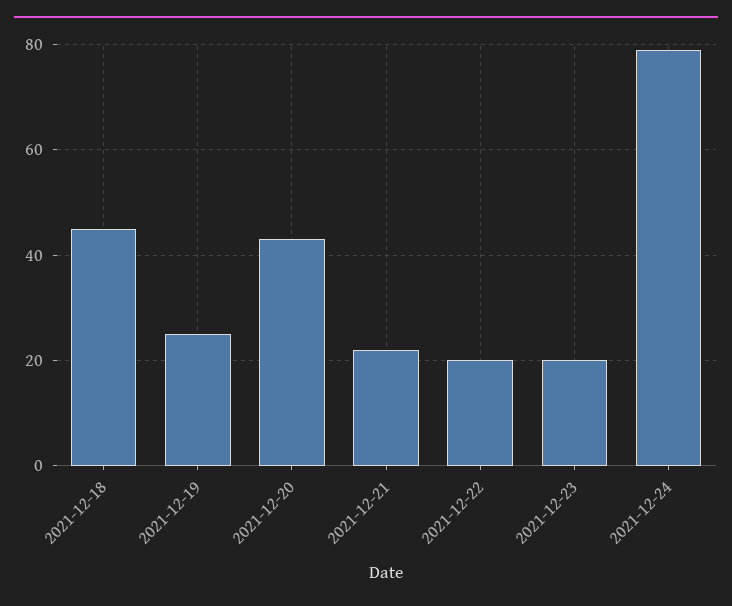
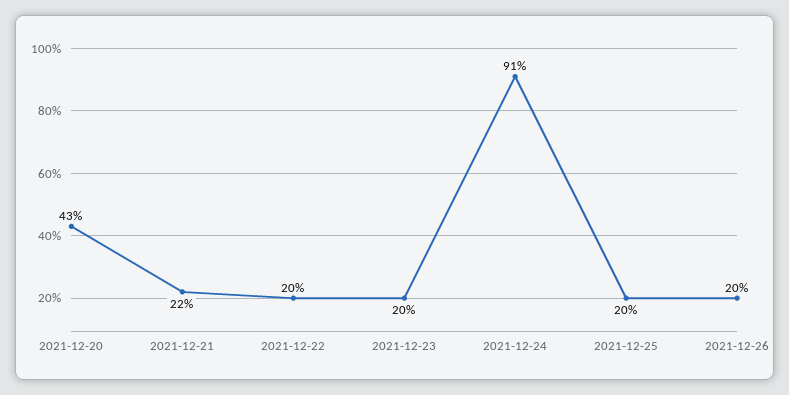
2021-12-18: 45 -> none
2021-12-19: 25 -> none
2021-12-24: 80 -> 91
2021-12-25: none -> 20
2021-12-26: none -> 20

